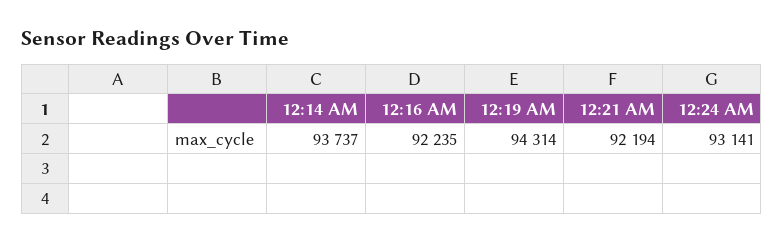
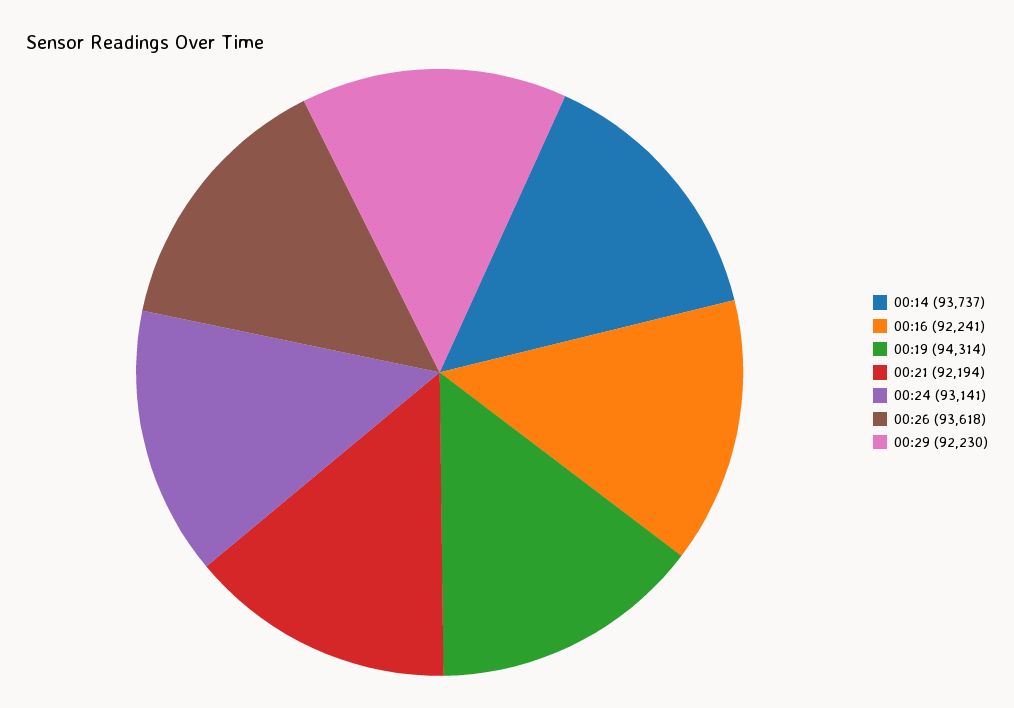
12:16 AM: 92235 -> 92241
00:26: none -> 93618
00:29: none -> 92230

